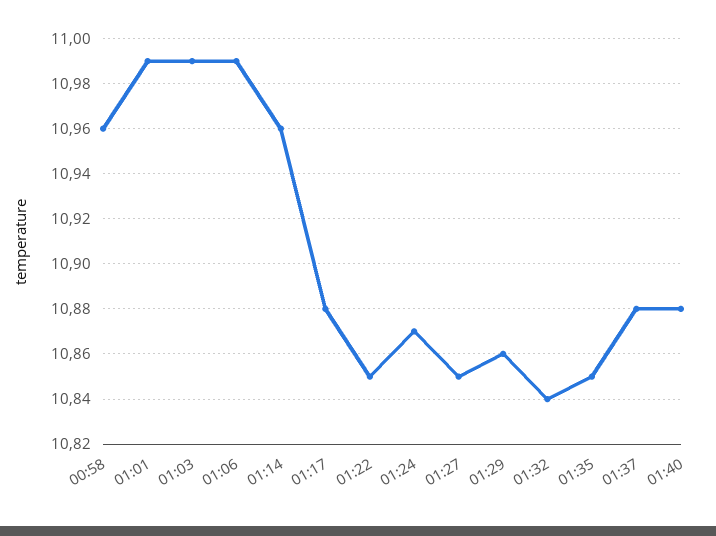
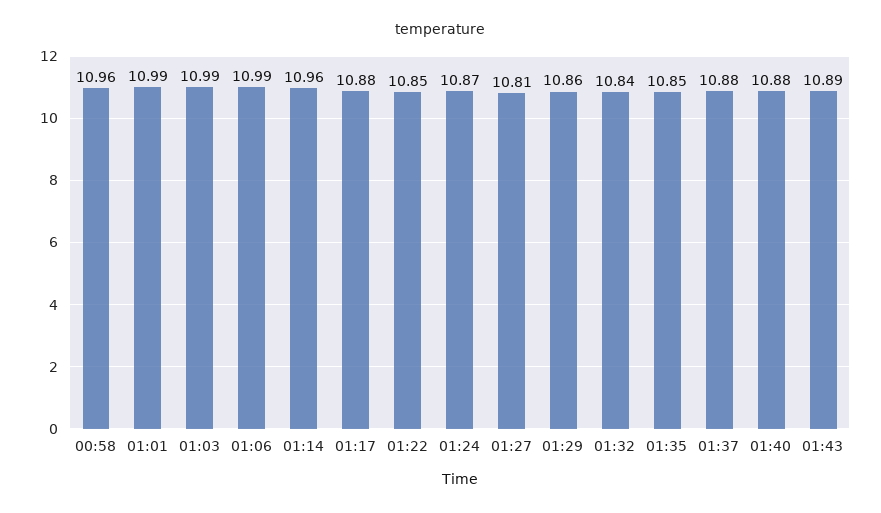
01:27: 10.85 -> 10.81
01:43: none -> 10.89

